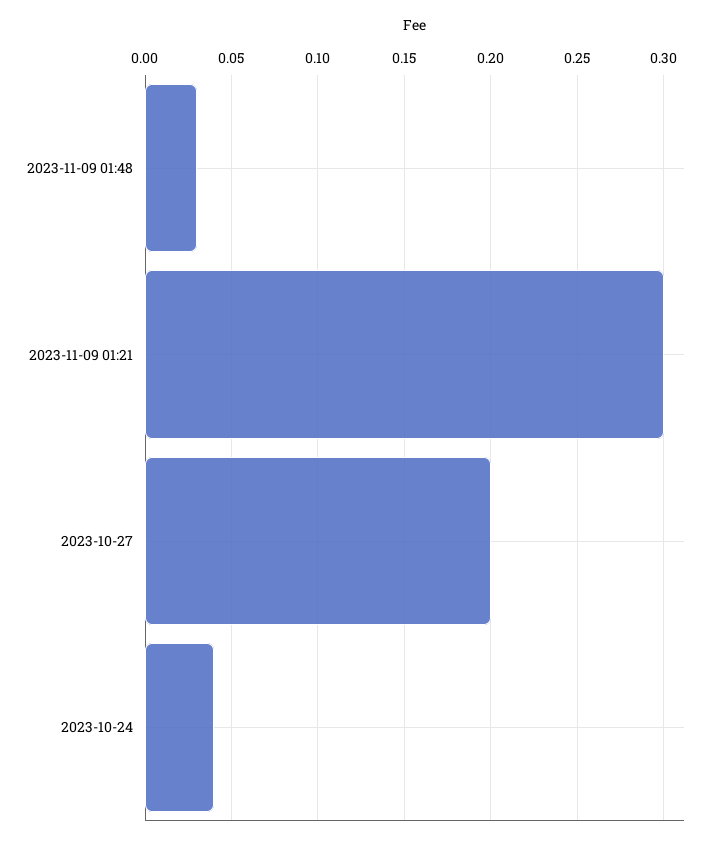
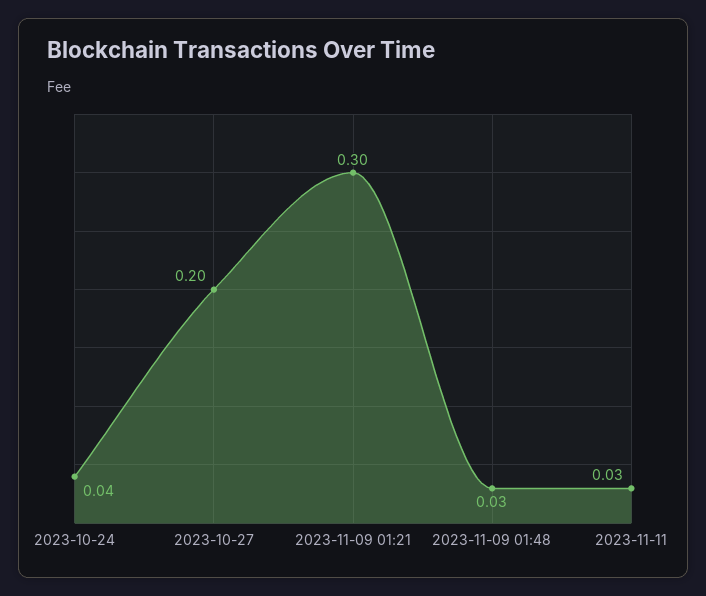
2023-11-11: none -> 0.03

